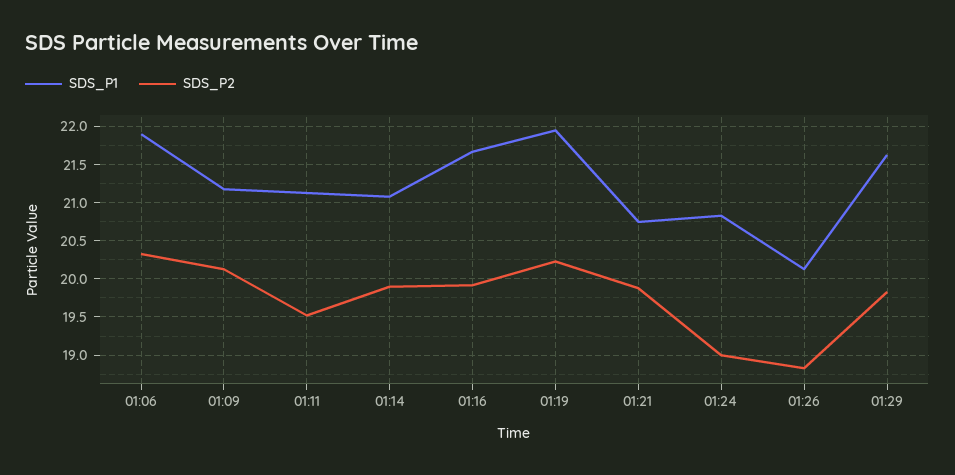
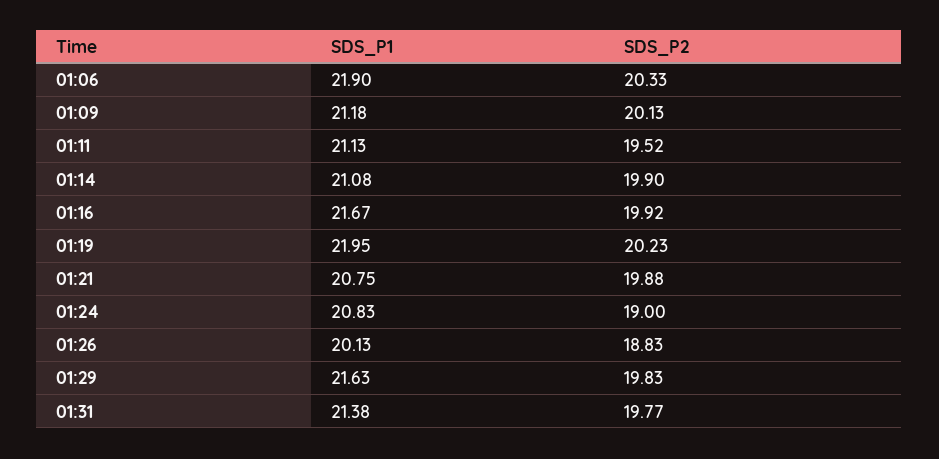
SDS_P1, 01:31: none -> 21.38
SDS_P2, 01:31: none -> 19.77

